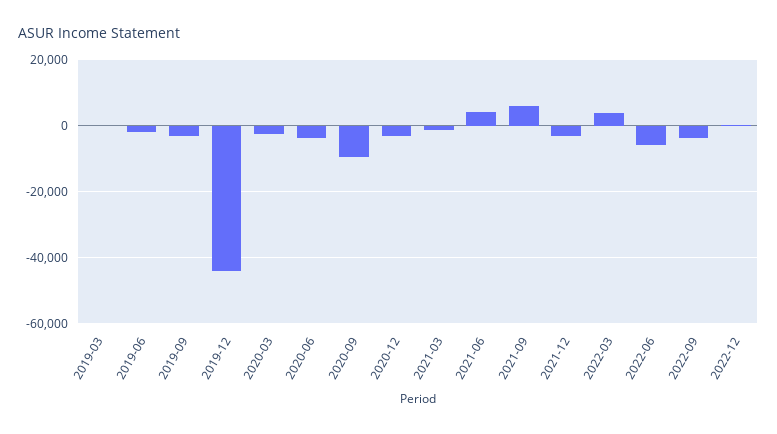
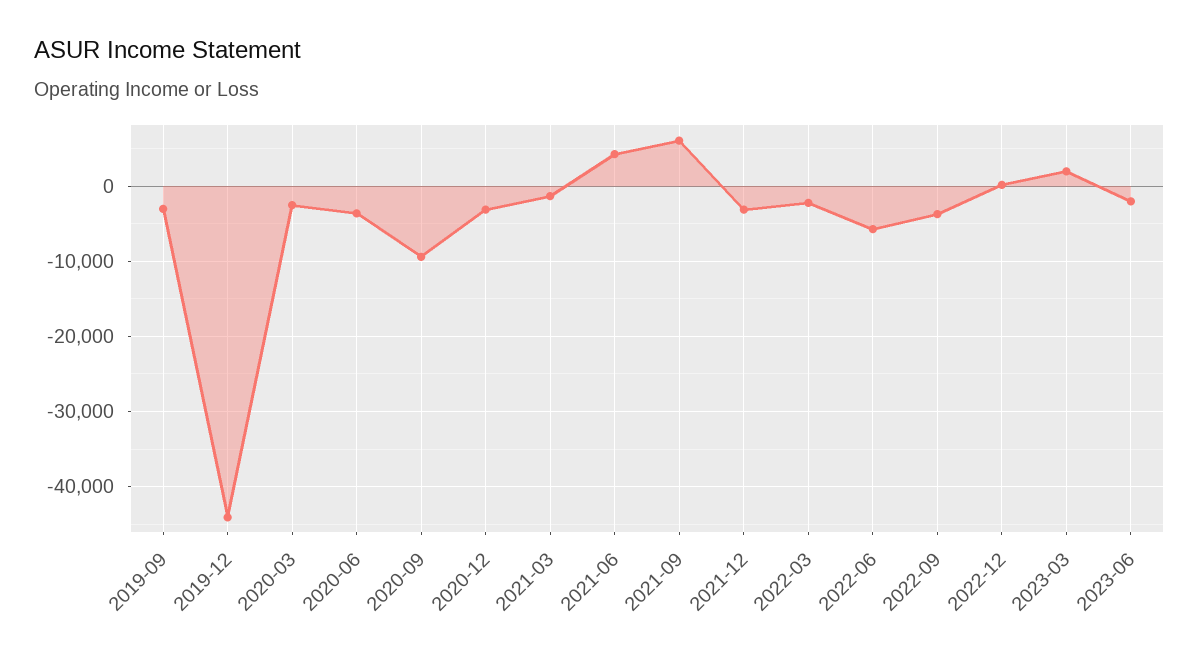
2019-03: 0 -> none
2019-06: -2000 -> none
2022-03: 4000 -> -2000
2023-03: none -> 2000
2023-06: none -> -2000

